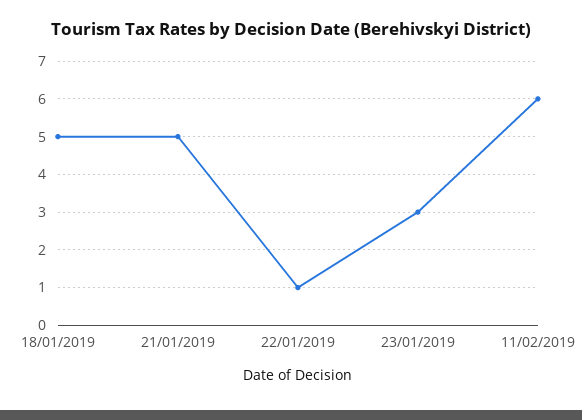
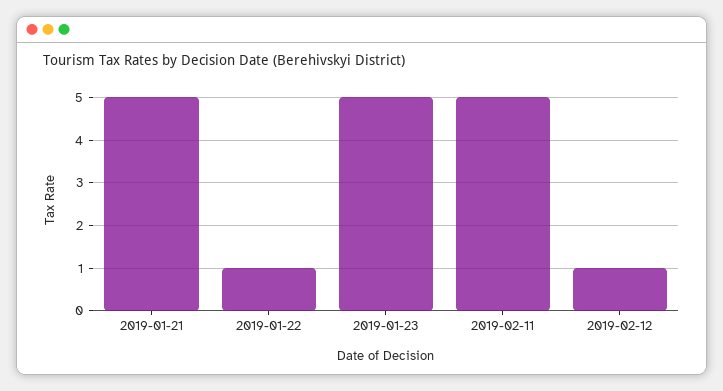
18/01/2019: 5 -> none
23/01/2019: 3 -> 5
11/02/2019: 6 -> 5
2019-02-12: none -> 1

